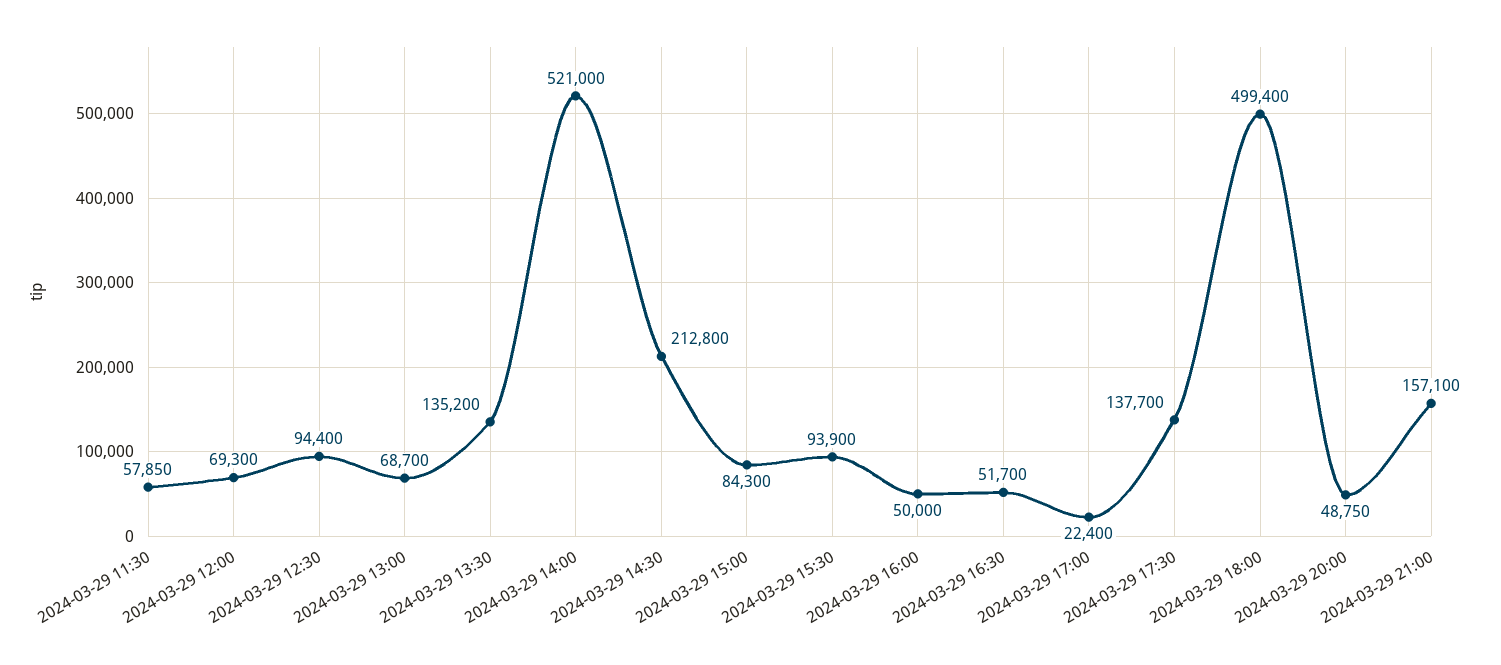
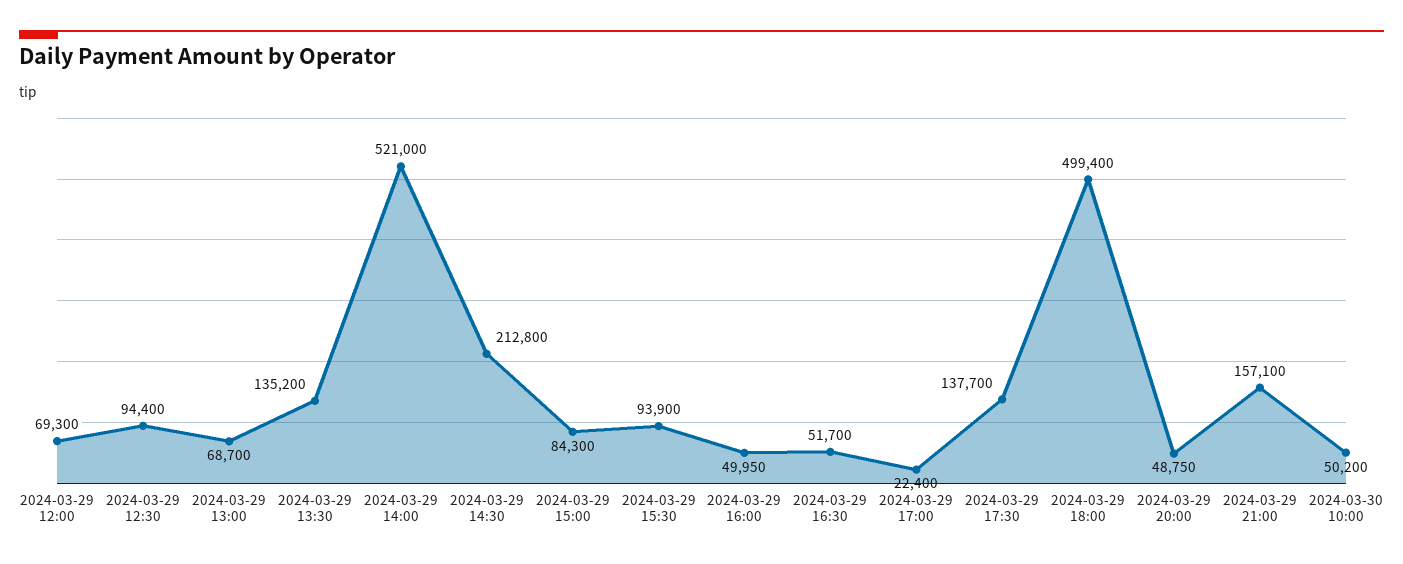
2024-03-29 11:30: 57850 -> none
2024-03-29 16:00: 50000 -> 49950
2024-03-30 10:00: none -> 50200

